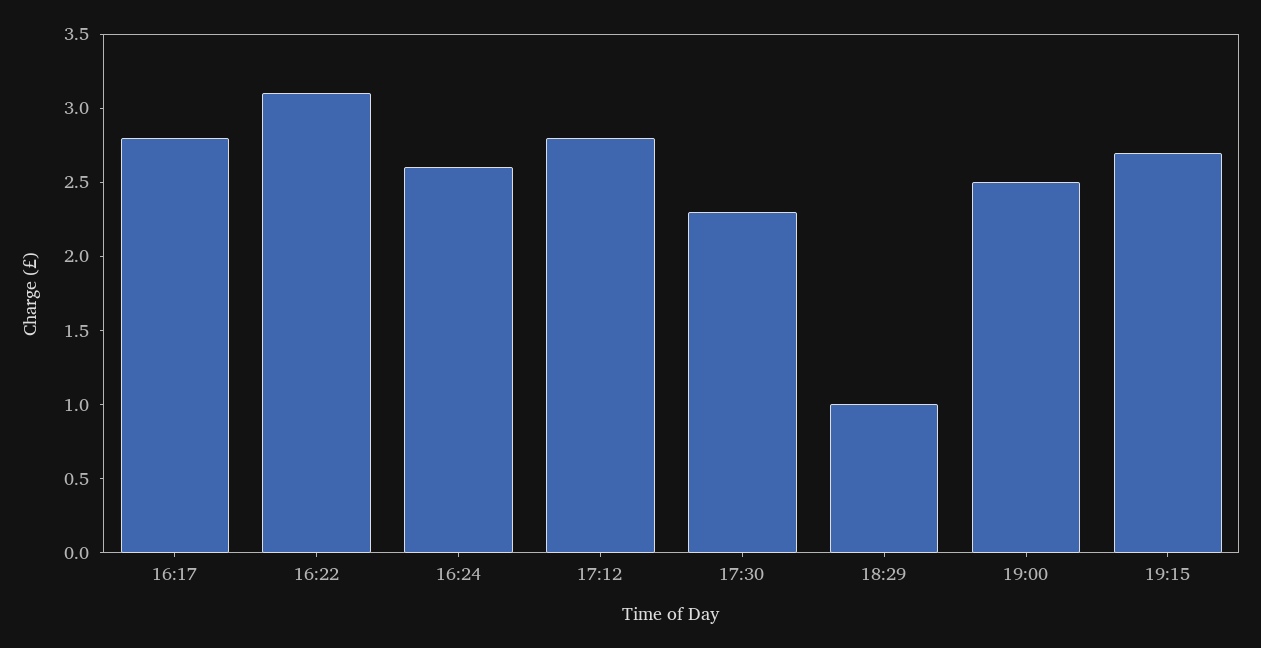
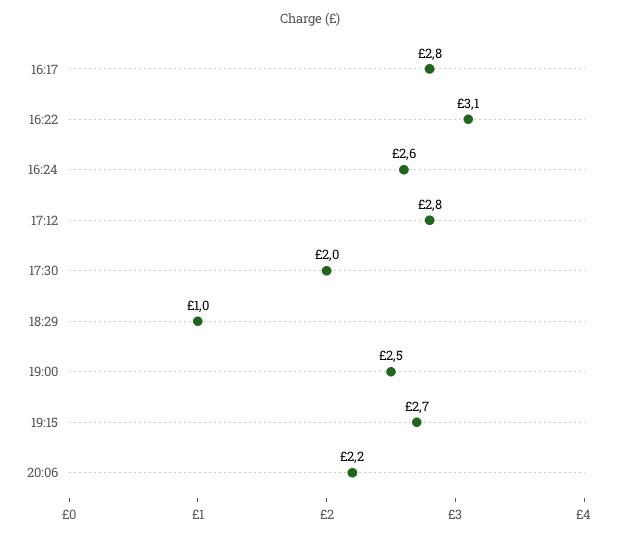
17:30: 2.3 -> 2
20:06: none -> 2.2

